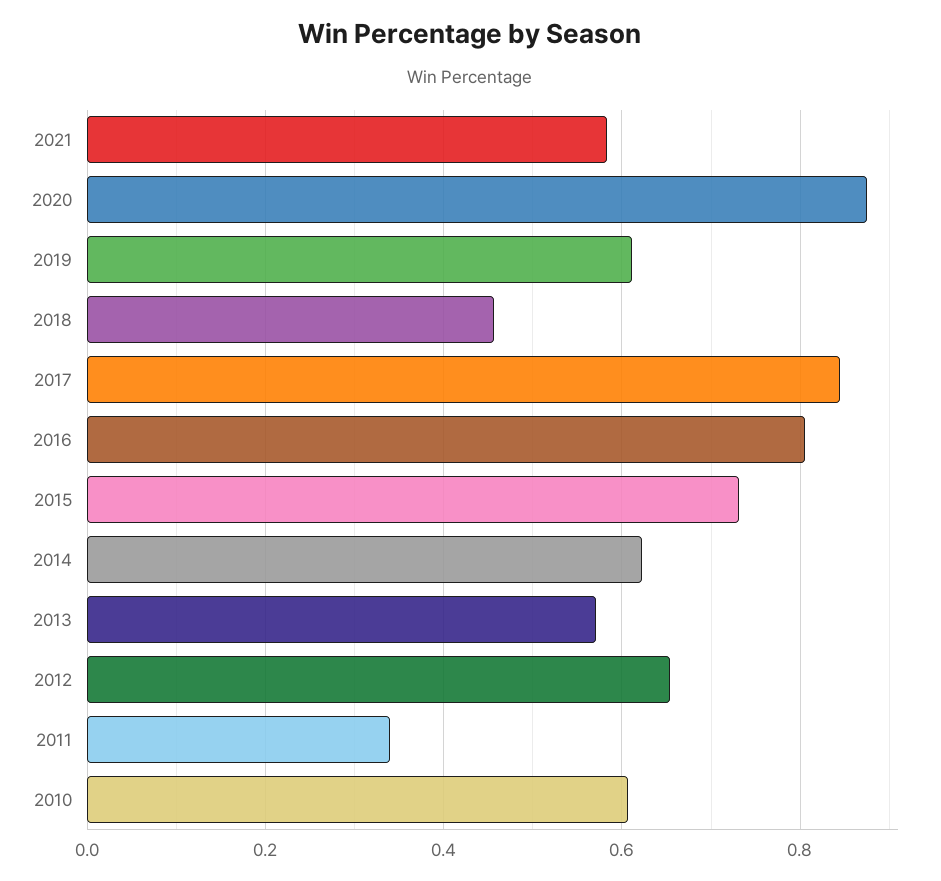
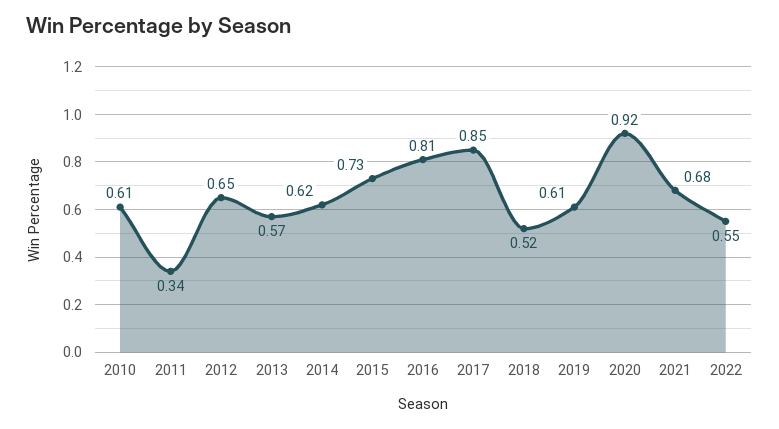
2021: 0.58 -> 0.68
2020: 0.88 -> 0.92
2018: 0.46 -> 0.52
2022: none -> 0.55

